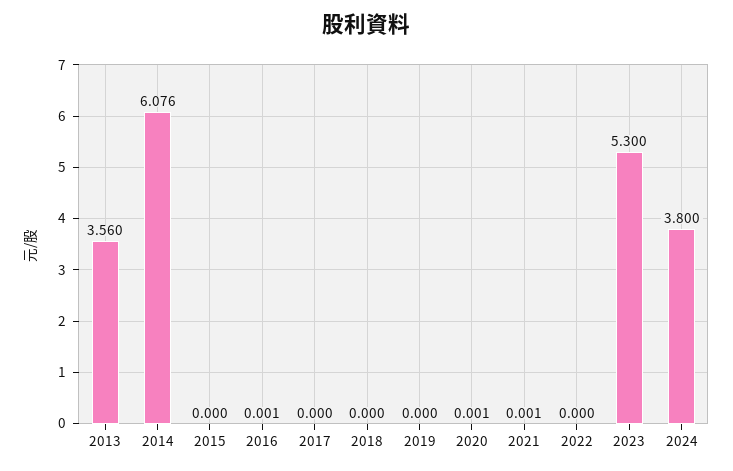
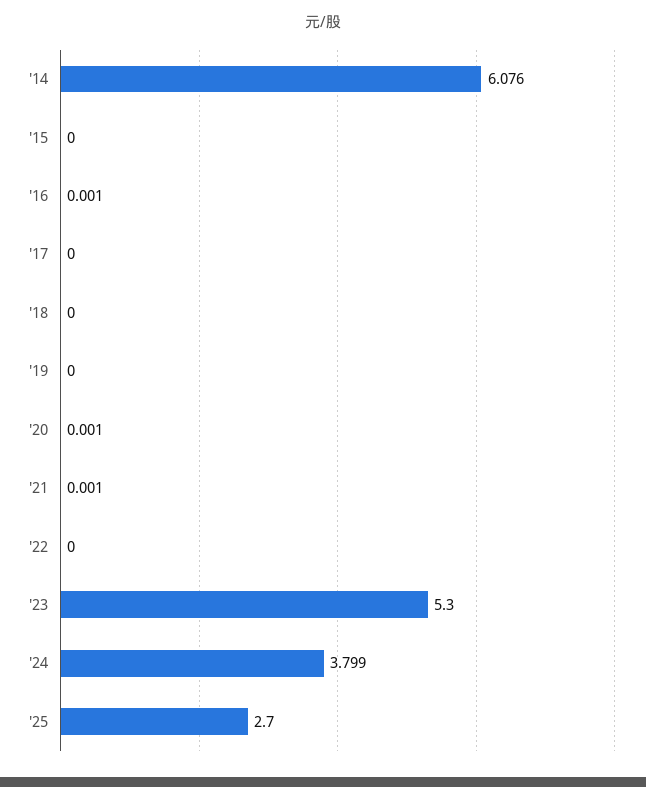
2013: 3.56 -> none
2024: 3.8 -> 3.799
'25: none -> 2.7

